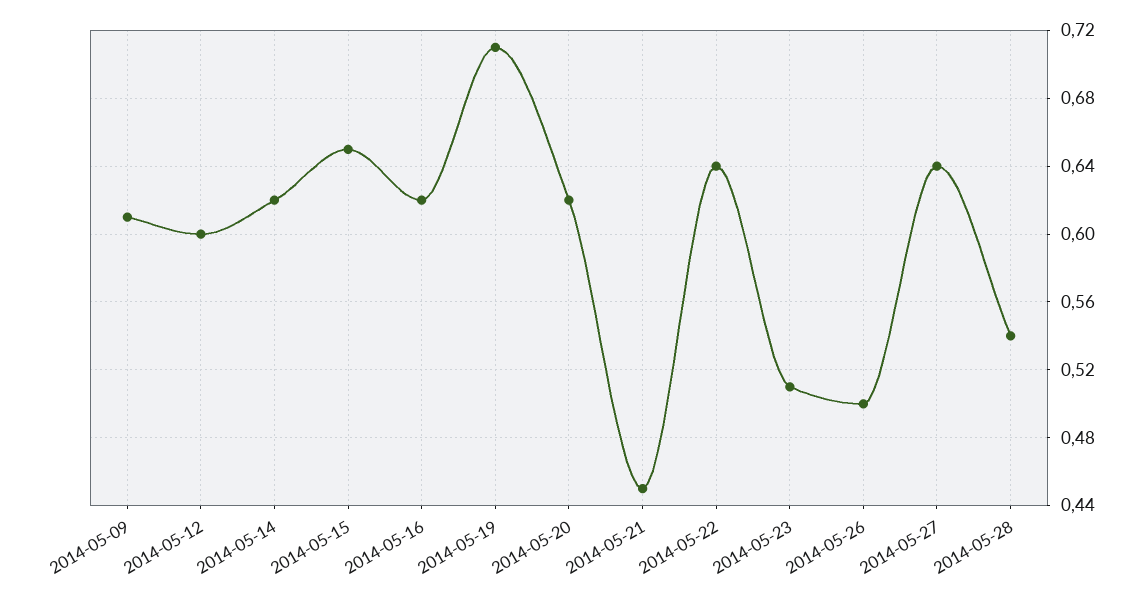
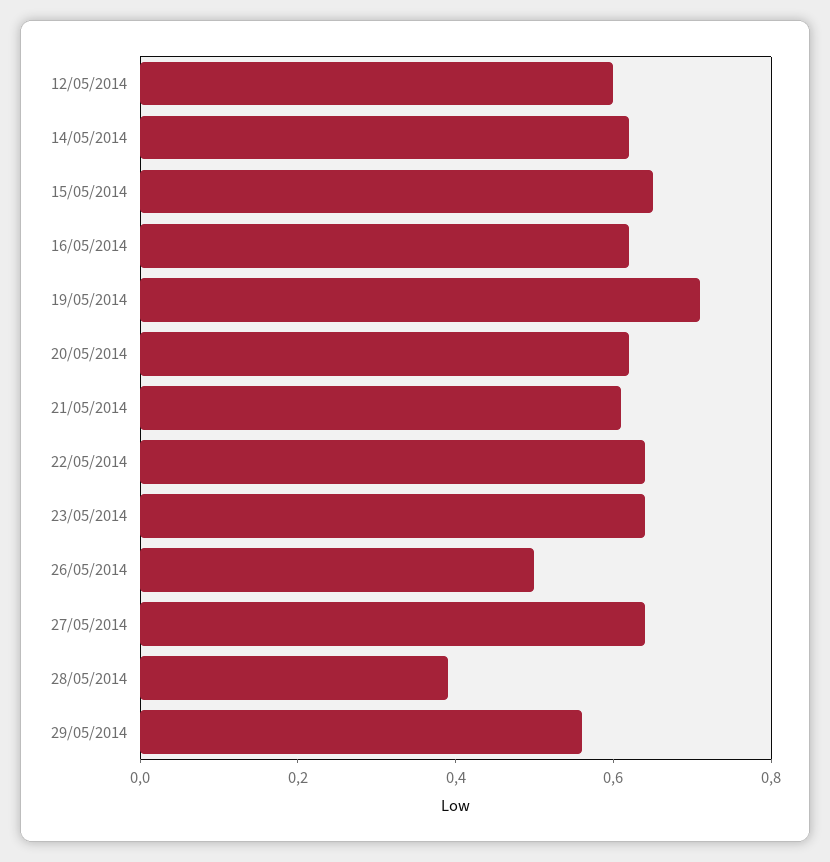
2014-05-09: 0.61 -> none
2014-05-21: 0.45 -> 0.6
2014-05-23: 0.51 -> 0.65
2014-05-28: 0.54 -> 0.4
29/05/2014: none -> 0.55

